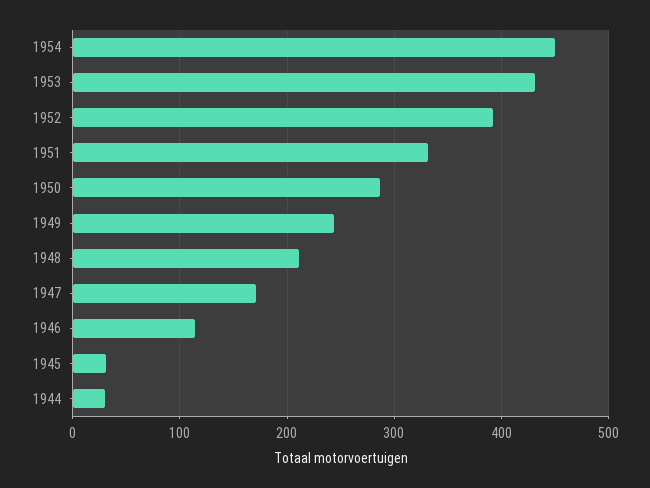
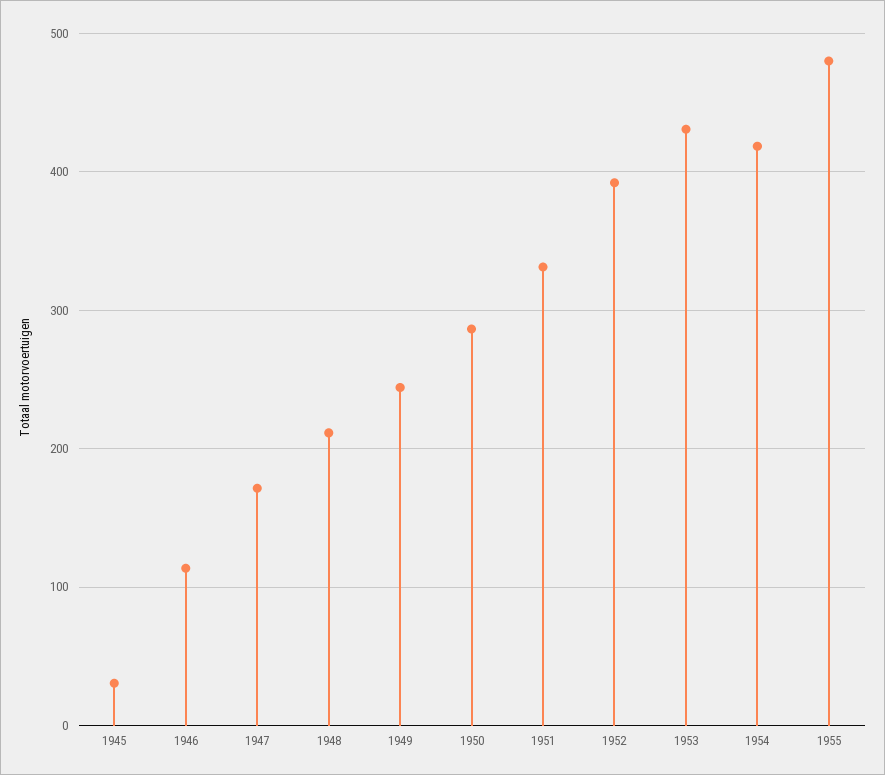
1954: 450 -> 420
1944: 30 -> none
1955: none -> 480

